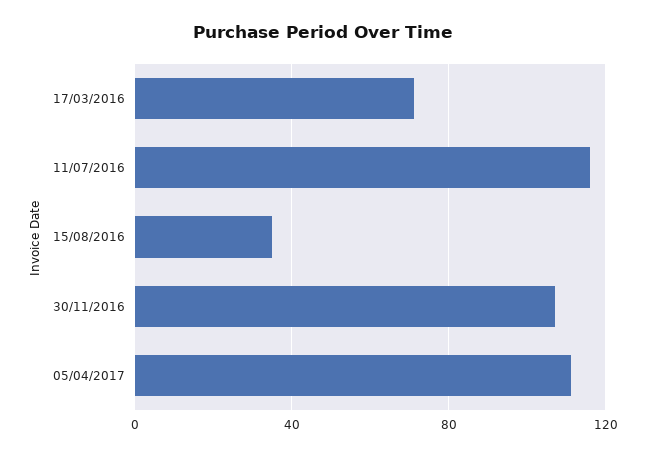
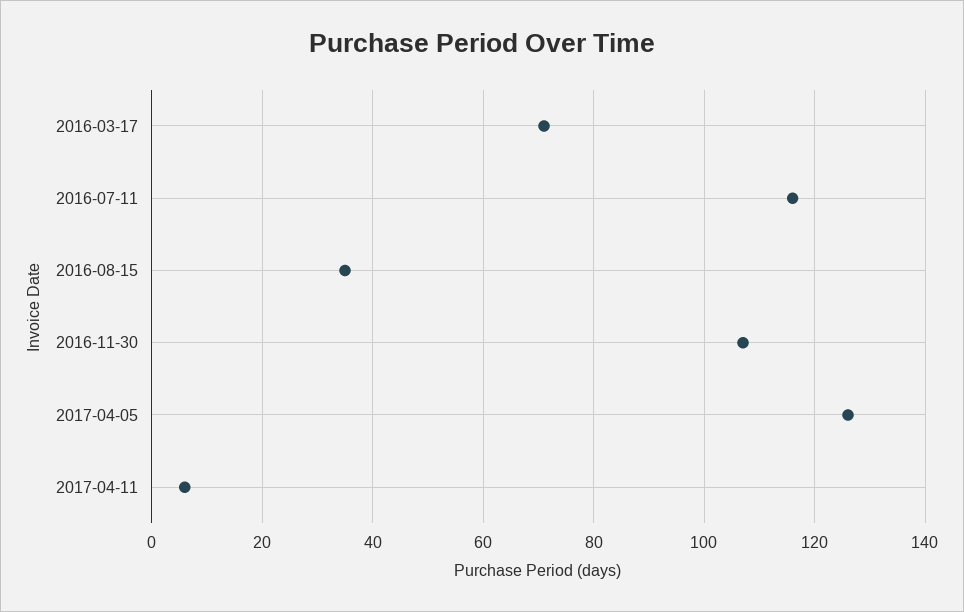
05/04/2017: 110 -> 125
2017-04-11: none -> 5

